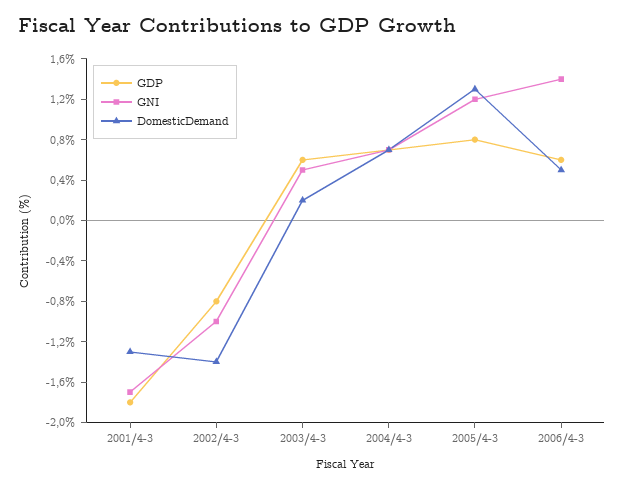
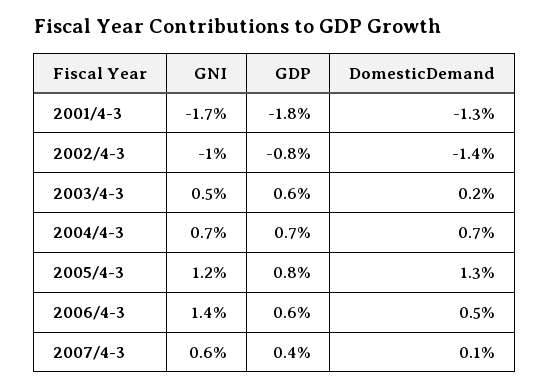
GNI, 2007/4-3: none -> 0.6
GDP, 2007/4-3: none -> 0.4
DomesticDemand, 2007/4-3: none -> 0.1

